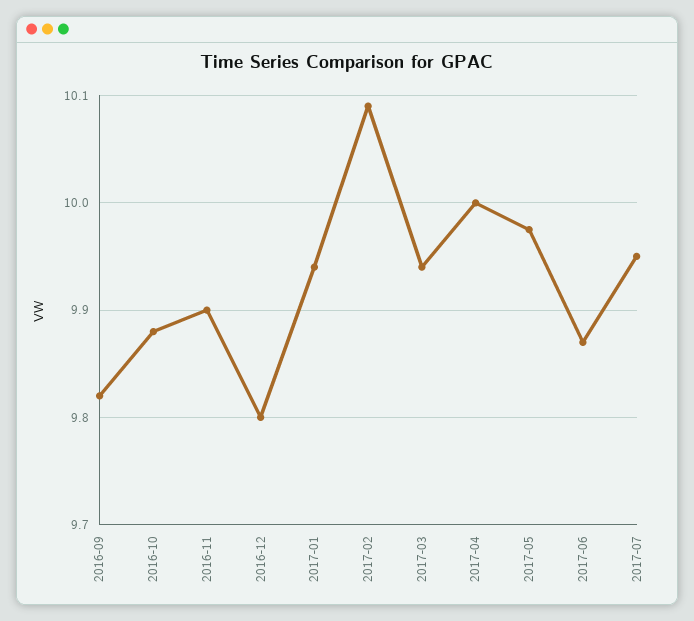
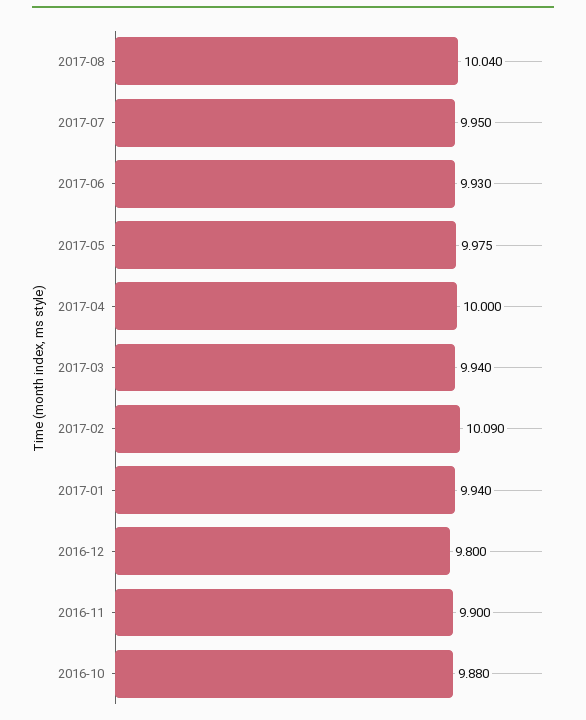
2016-09: 9.82 -> none
2017-06: 9.87 -> 9.93
2017-08: none -> 10.04

